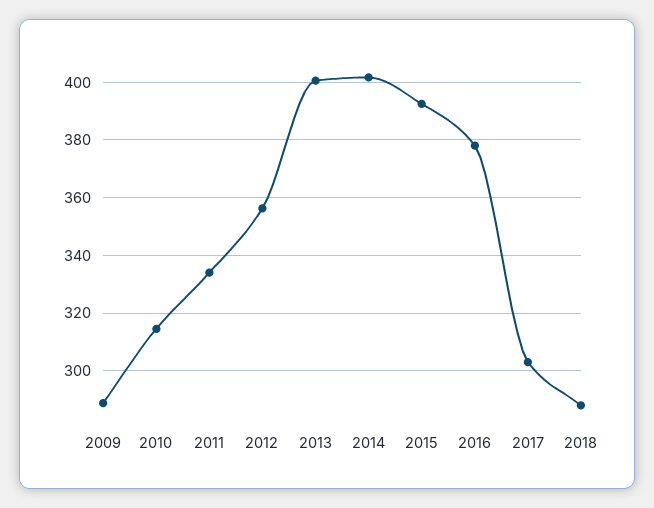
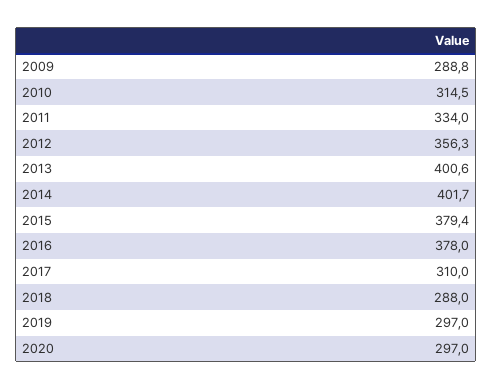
2015: 392.5 -> 379.4
2017: 302.5 -> 310
2019: none -> 297
2020: none -> 297

